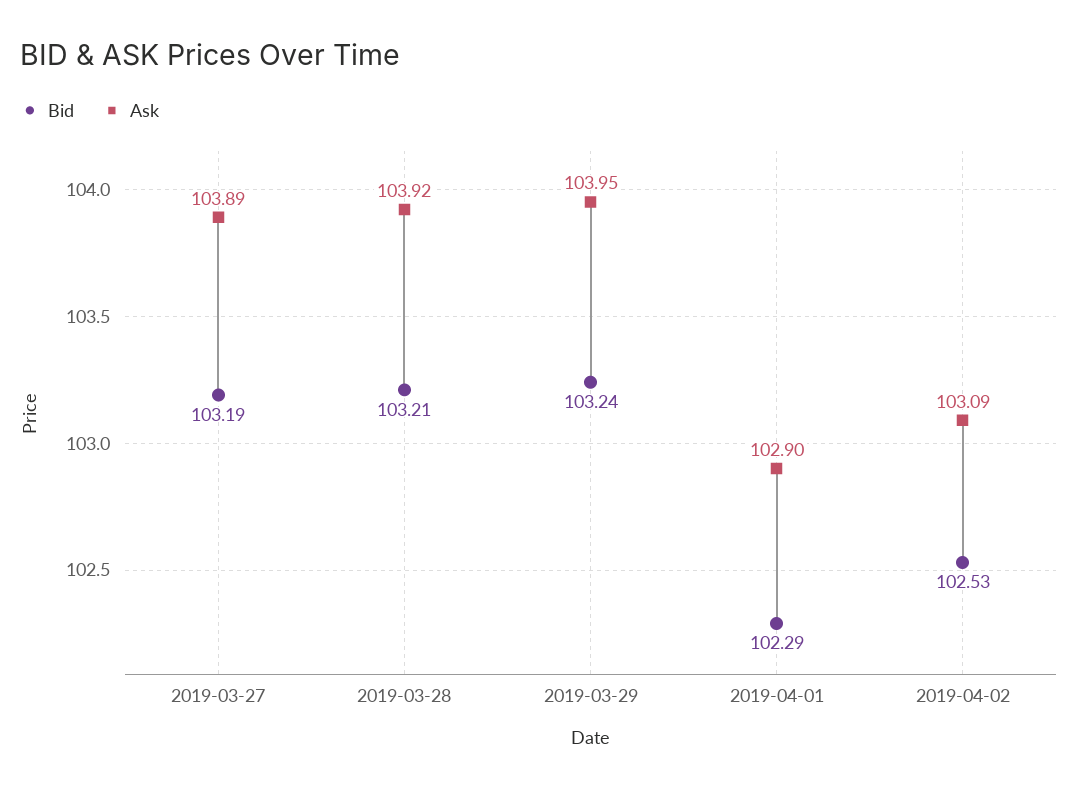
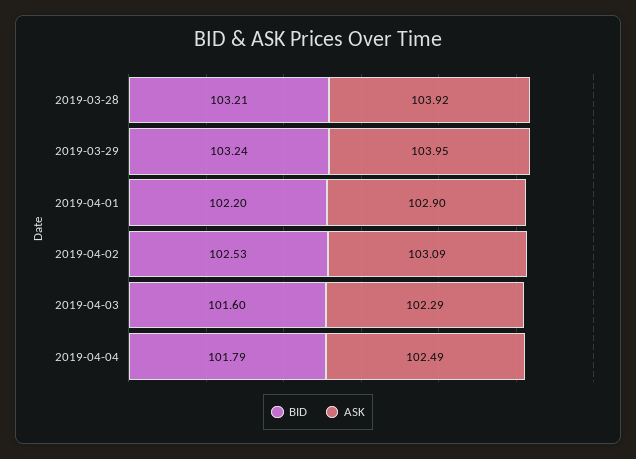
Bid, 2019-03-27: 103.19 -> none
Ask, 2019-03-27: 103.89 -> none
Bid, 2019-04-01: 102.29 -> 102.2
Bid, 2019-04-03: none -> 101.6
Ask, 2019-04-03: none -> 102.29
Bid, 2019-04-04: none -> 101.79
Ask, 2019-04-04: none -> 102.49

